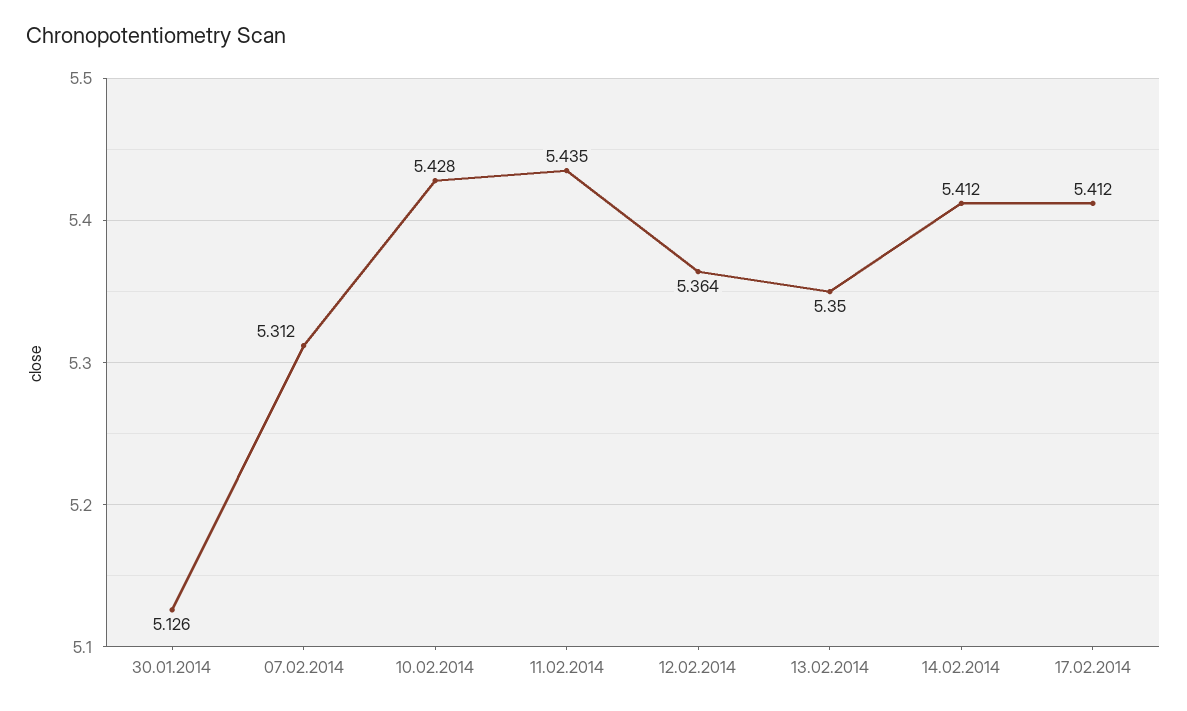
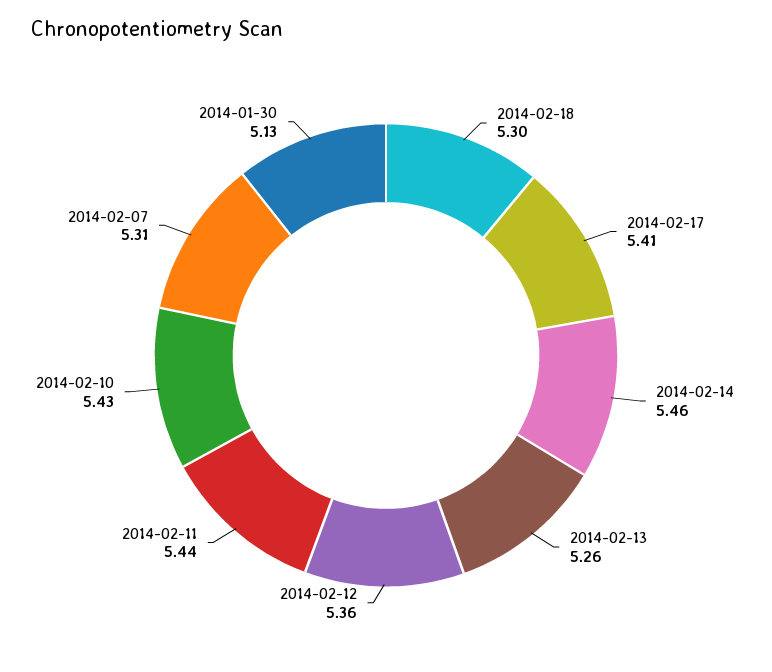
13.02.2014: 5.35 -> 5.26
14.02.2014: 5.412 -> 5.46
2014-02-18: none -> 5.3

